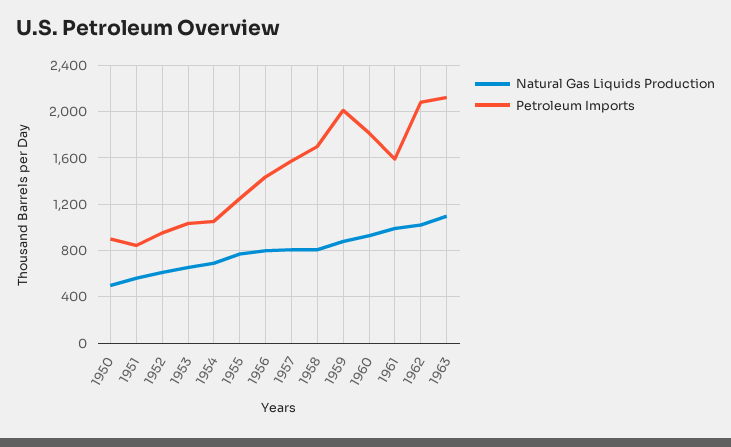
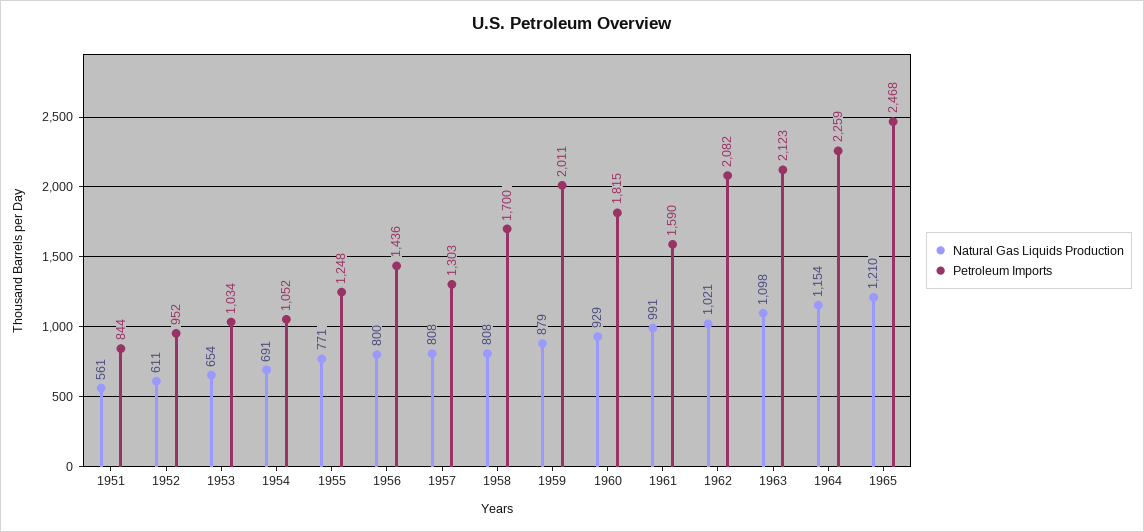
Natural Gas Liquids Production, 1950: 500 -> none
Petroleum Imports, 1950: 900 -> none
Petroleum Imports, 1957: 1600 -> 1303
Natural Gas Liquids Production, 1964: none -> 1154
Petroleum Imports, 1964: none -> 2259
Natural Gas Liquids Production, 1965: none -> 1210
Petroleum Imports, 1965: none -> 2468

